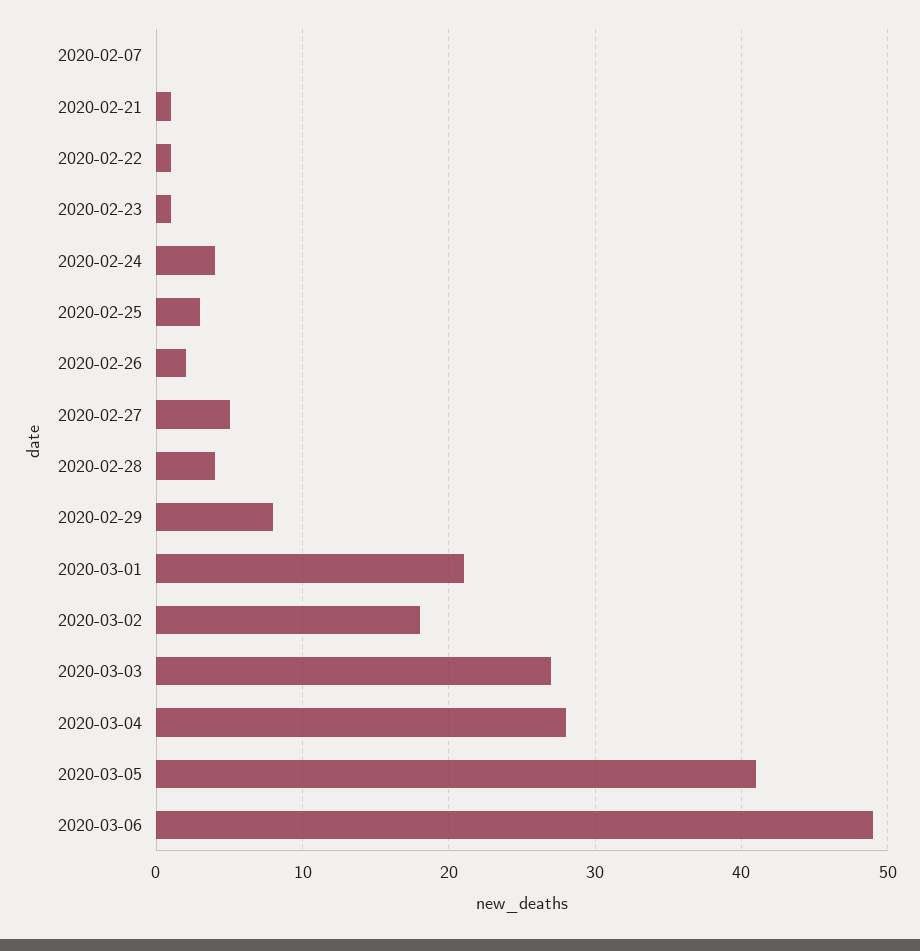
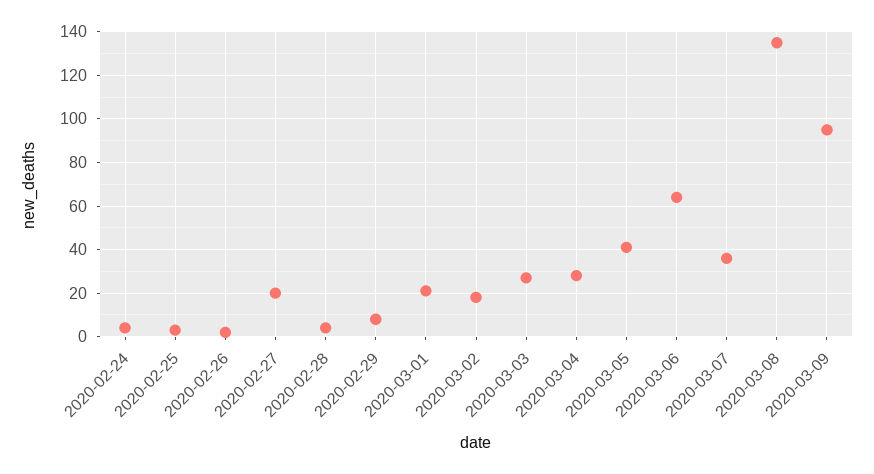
2020-02-07: 0 -> none
2020-02-21: 1 -> none
2020-02-22: 1 -> none
2020-02-23: 1 -> none
2020-02-27: 5 -> 20
2020-03-06: 49 -> 65
2020-03-07: none -> 35
2020-03-08: none -> 135
2020-03-09: none -> 95

